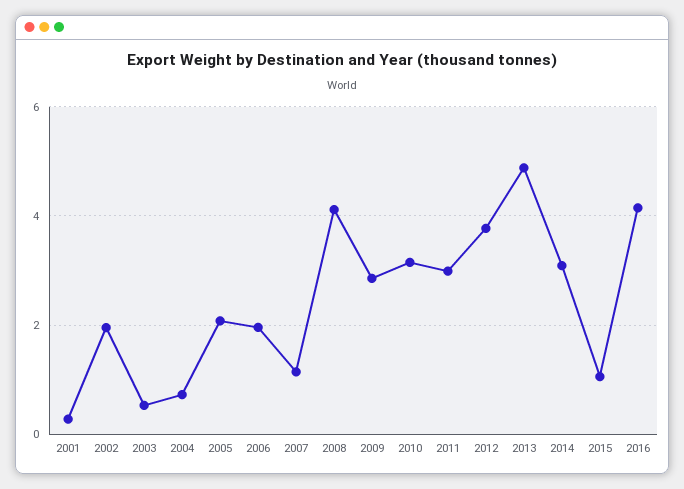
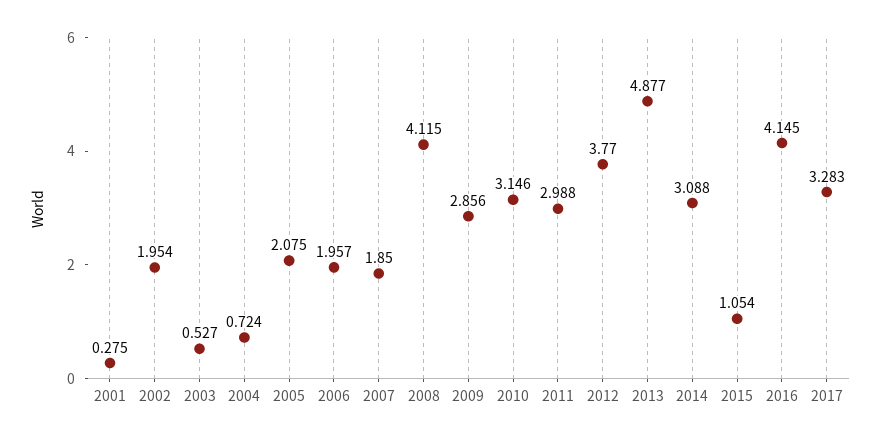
2007: 1.2 -> 1.85
2017: none -> 3.283

